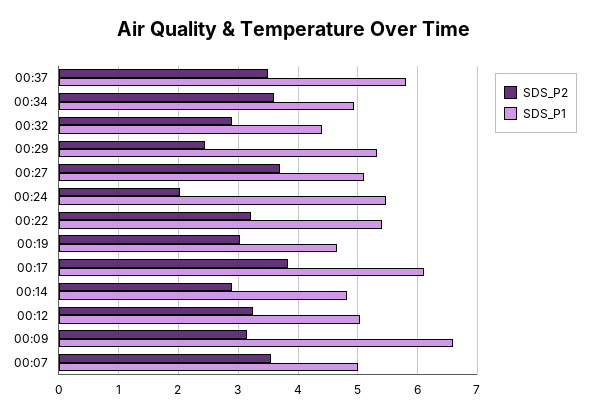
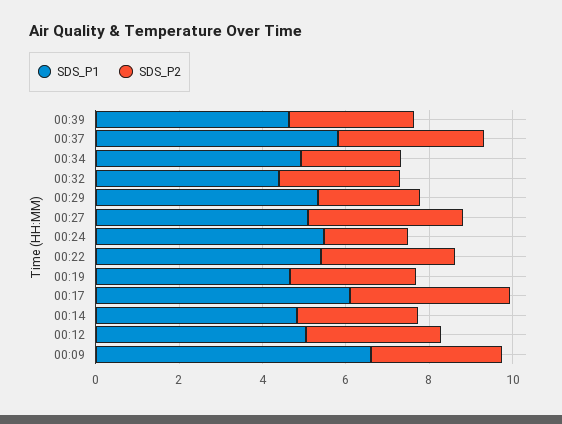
SDS_P2, 00:34: 3.6 -> 2.5
SDS_P2, 00:07: 3.6 -> none
SDS_P1, 00:07: 5 -> none
SDS_P1, 00:39: none -> 4.5
SDS_P2, 00:39: none -> 3

